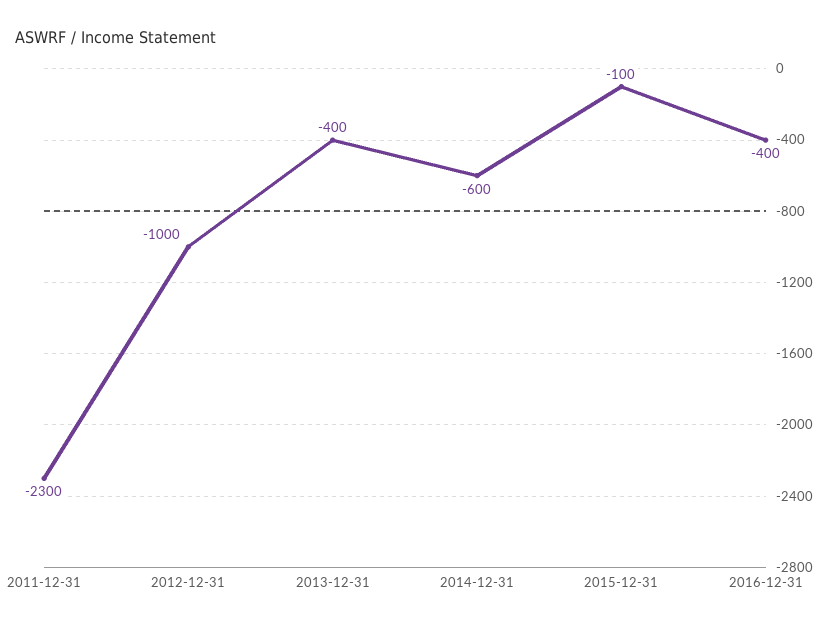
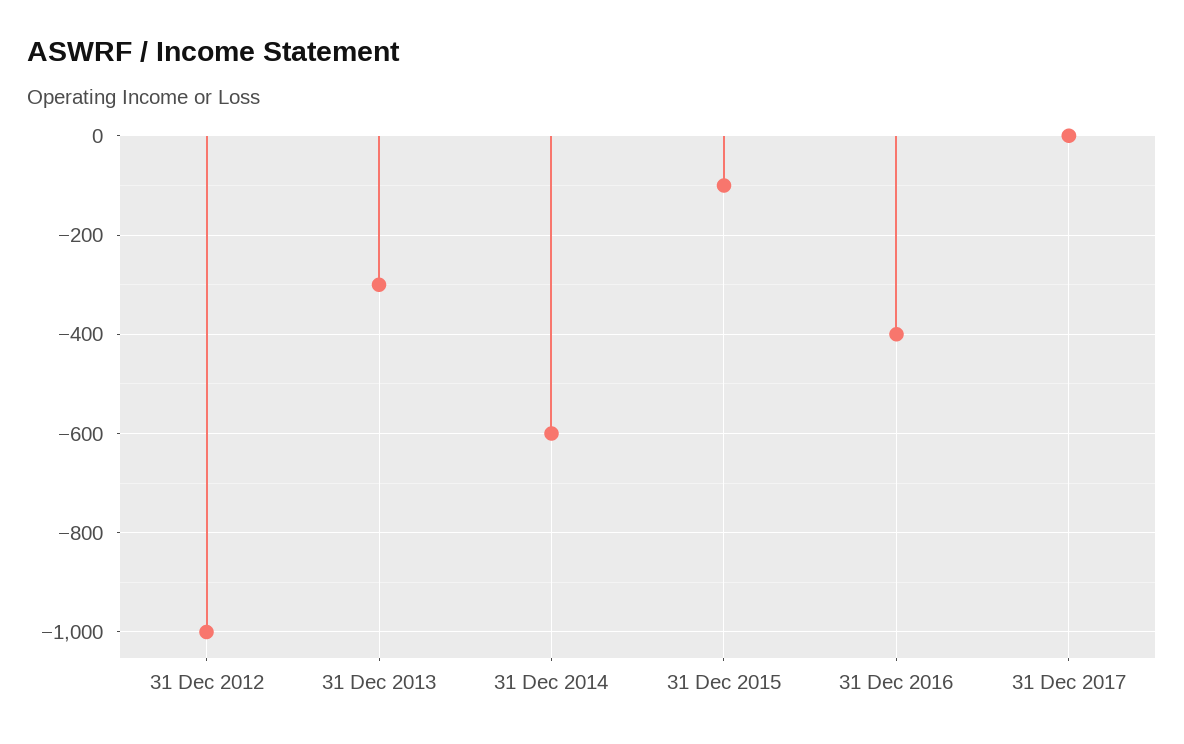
2011-12-31: -2300 -> none
2013-12-31: -400 -> -300
31 Dec 2017: none -> 0

